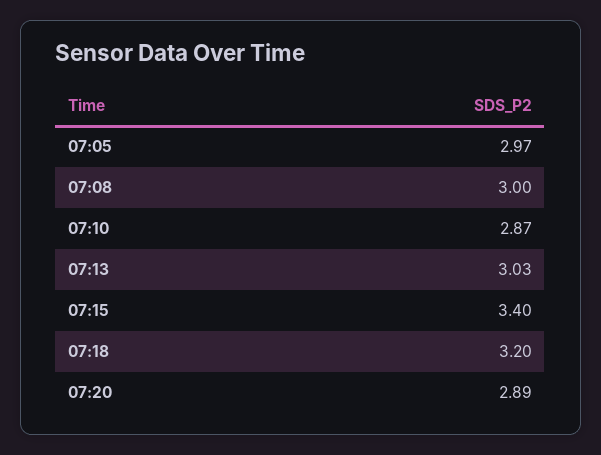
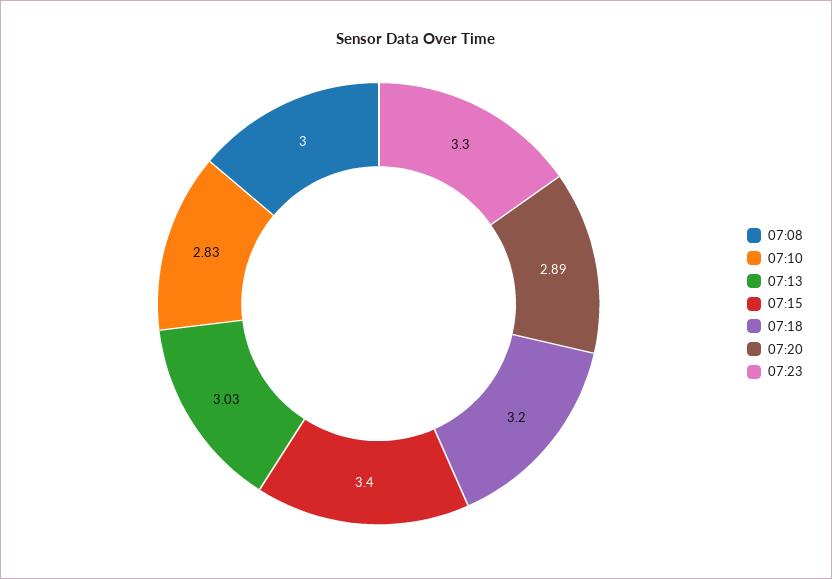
07:05: 2.97 -> none
07:10: 2.87 -> 2.83
07:23: none -> 3.3

